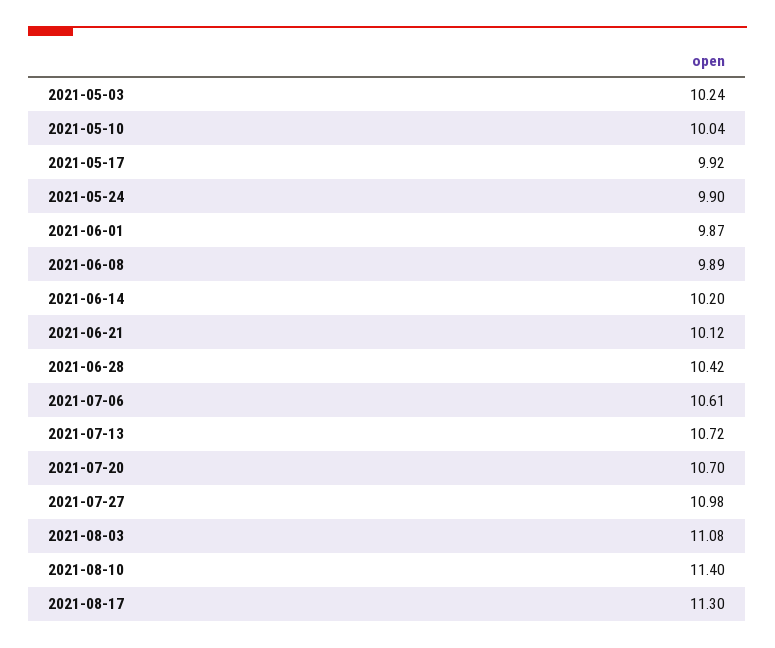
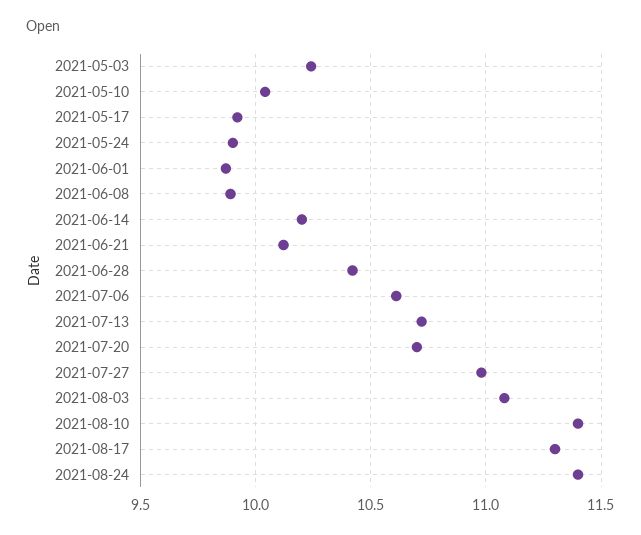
2021-08-24: none -> 11.4

